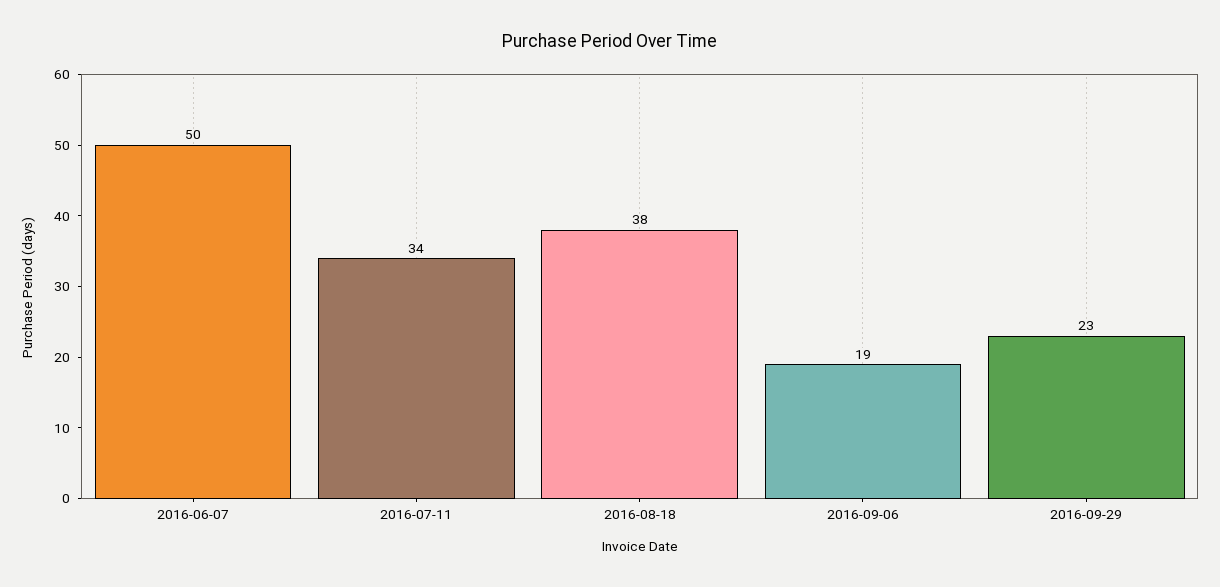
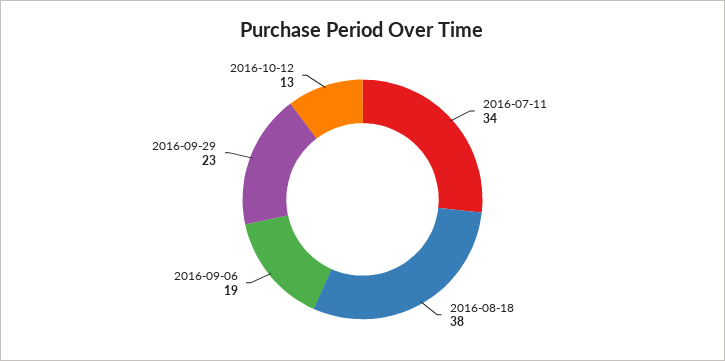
2016-06-07: 50 -> none
2016-10-12: none -> 13

